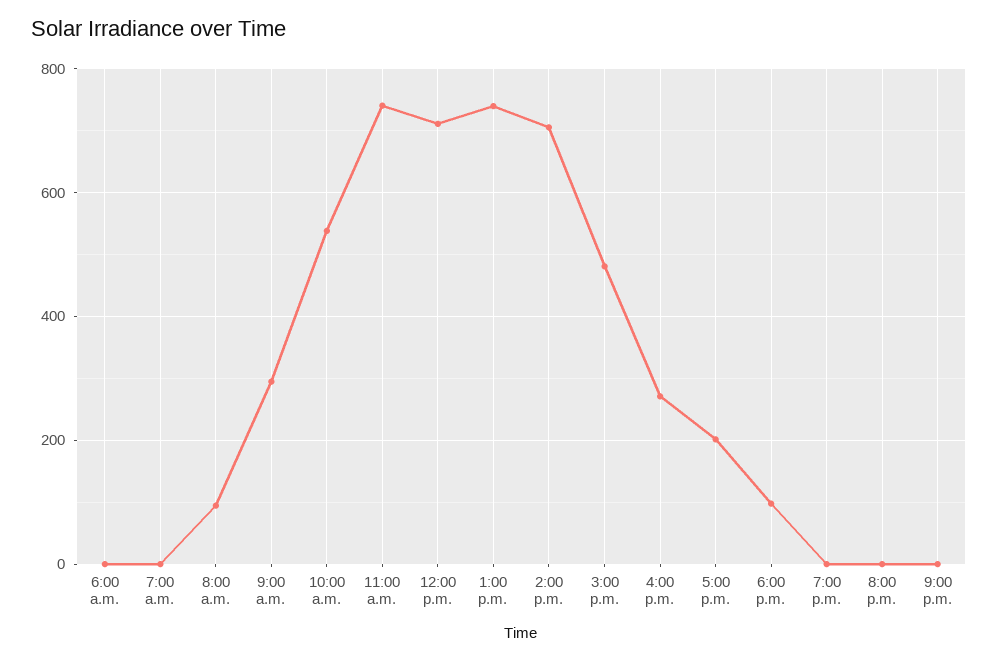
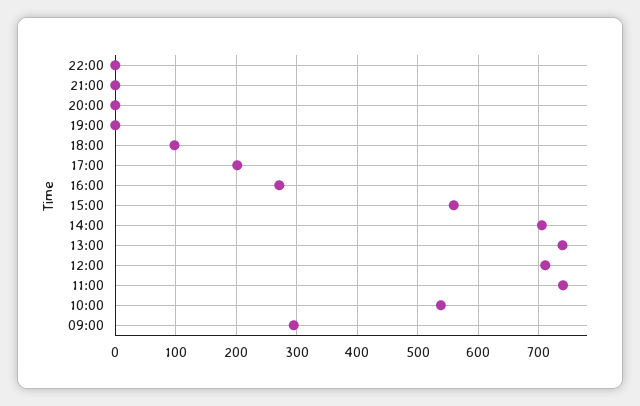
6:00 a.m.: 0 -> none
7:00 a.m.: 0 -> none
8:00 a.m.: 100 -> none
3:00 p.m.: 480 -> 560
22:00: none -> 0

